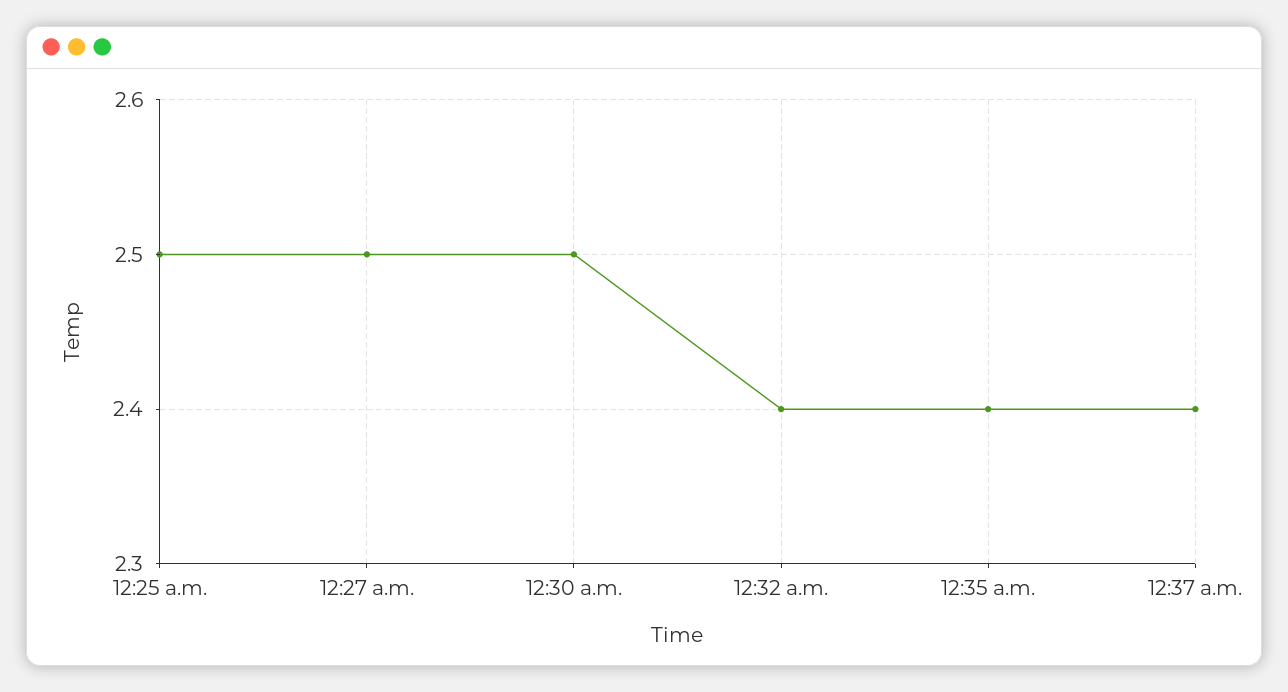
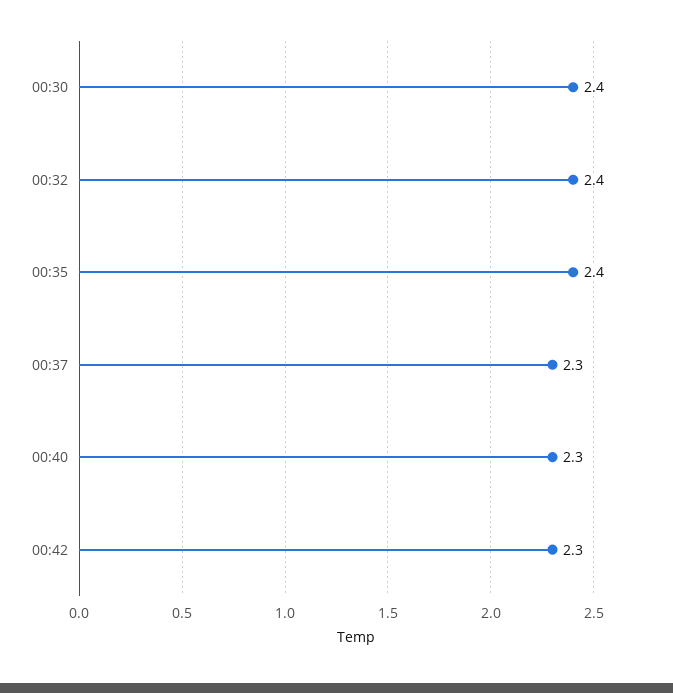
12:25 a.m.: 2.5 -> none
12:27 a.m.: 2.5 -> none
12:30 a.m.: 2.5 -> 2.4
12:37 a.m.: 2.4 -> 2.3
00:40: none -> 2.3
00:42: none -> 2.3

